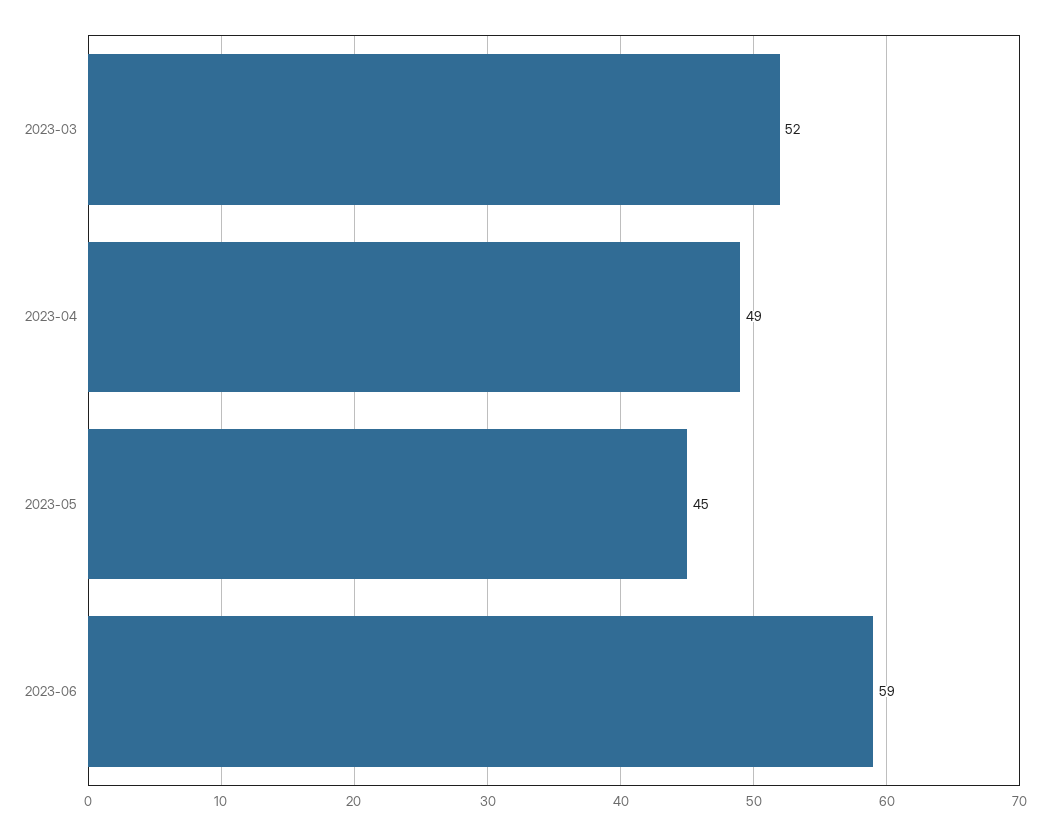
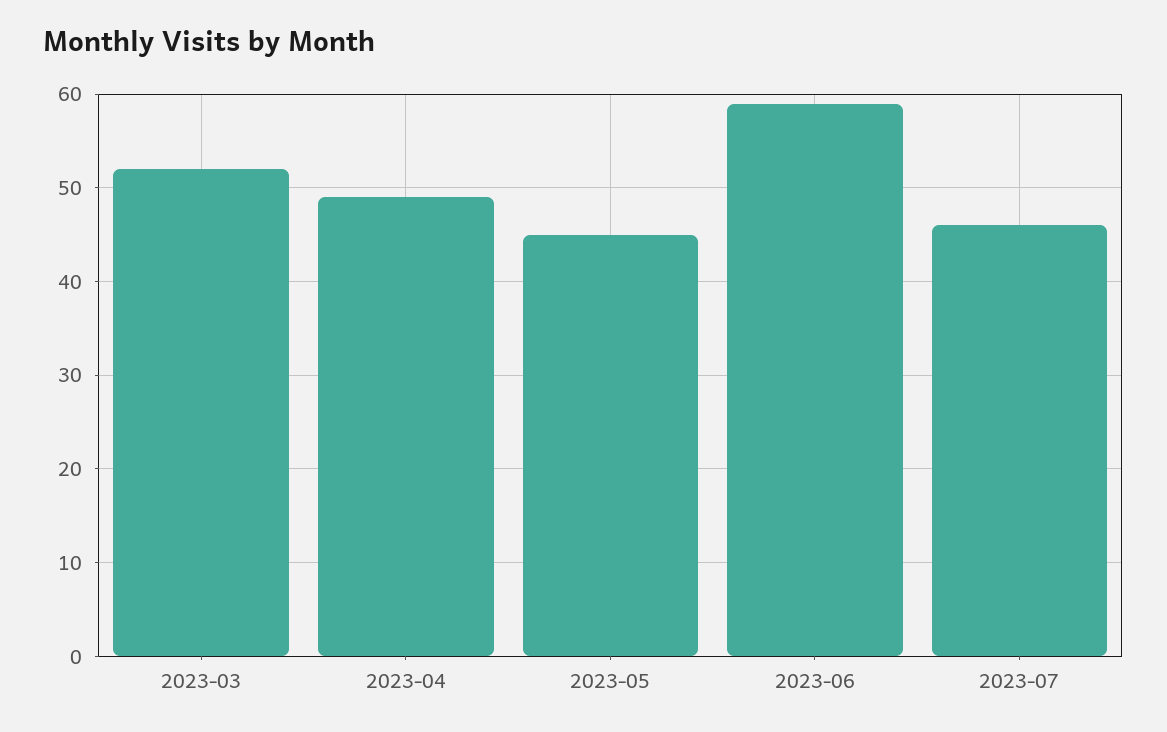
2023-07: none -> 46

